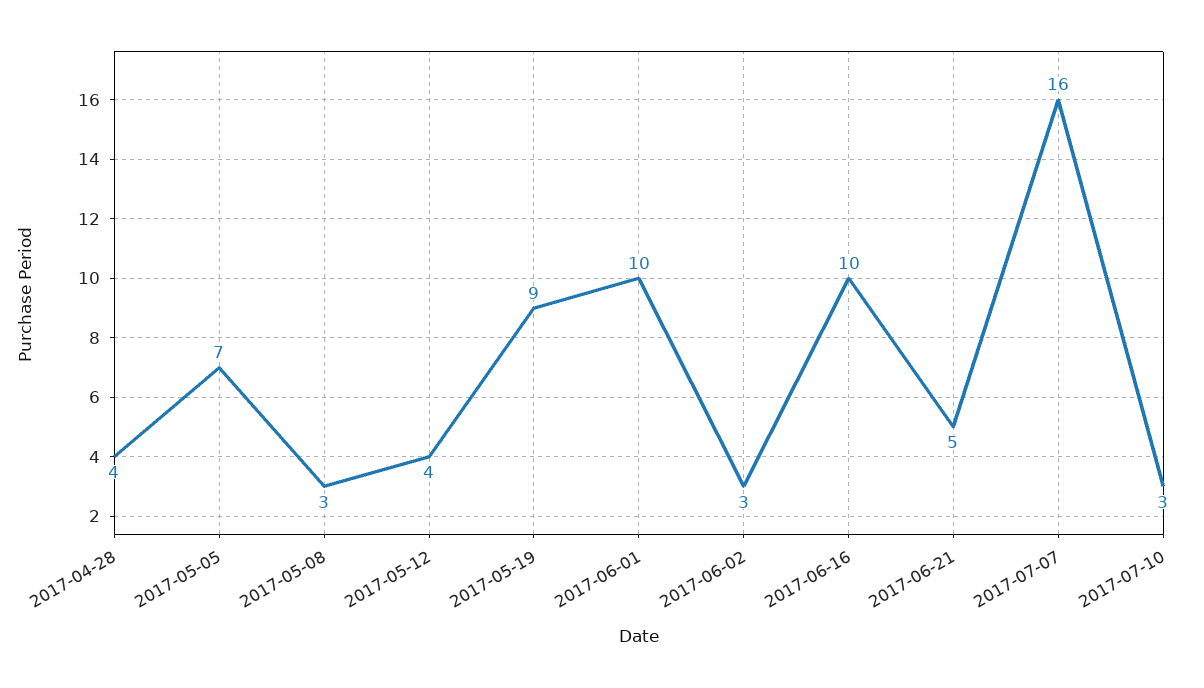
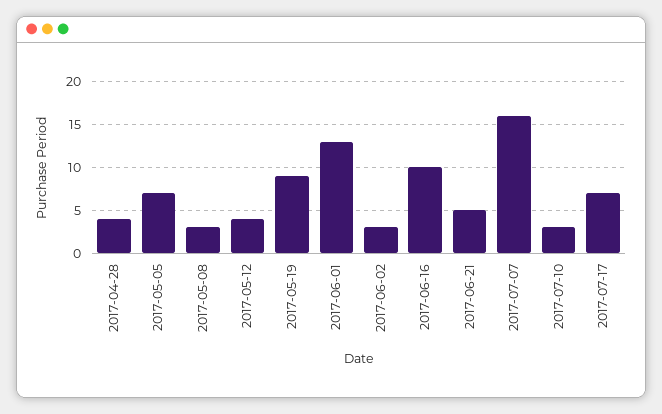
2017-06-01: 10 -> 13
2017-07-17: none -> 7

